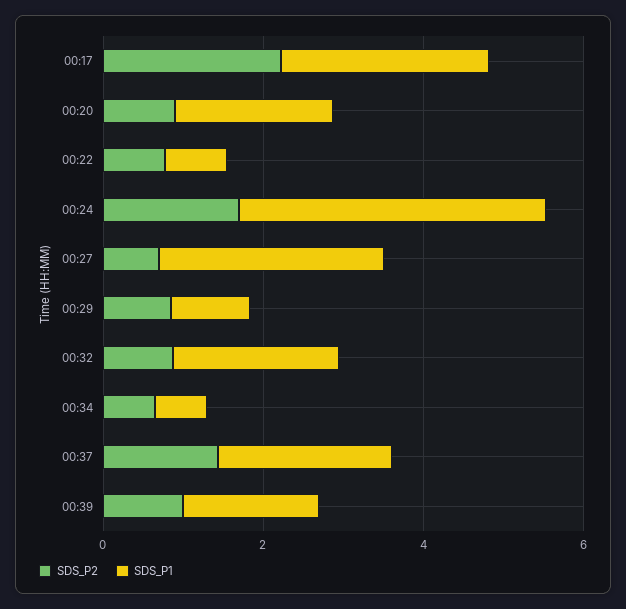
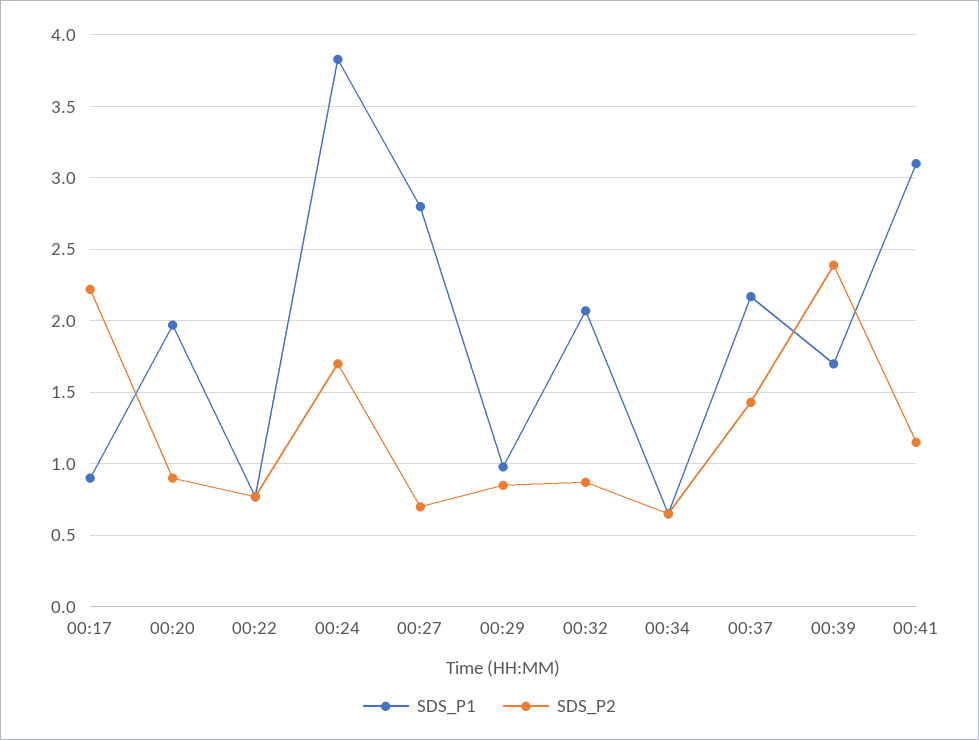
SDS_P1, 00:17: 2.5 -> 0.9
SDS_P2, 00:39: 1 -> 2.4
SDS_P1, 00:41: none -> 3.1
SDS_P2, 00:41: none -> 1.15

